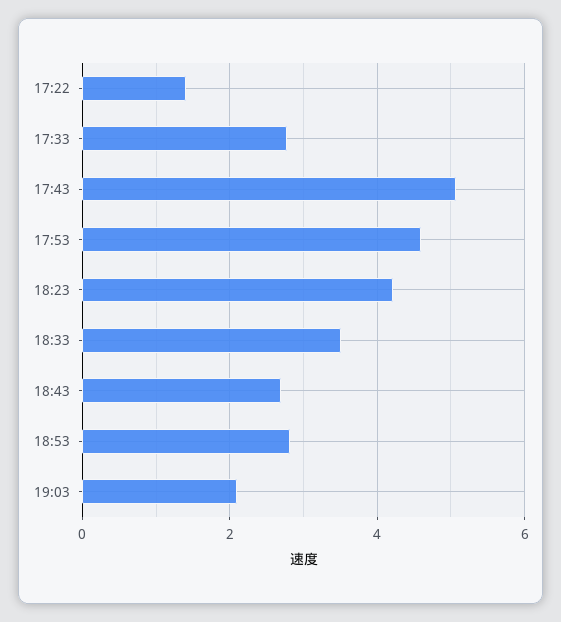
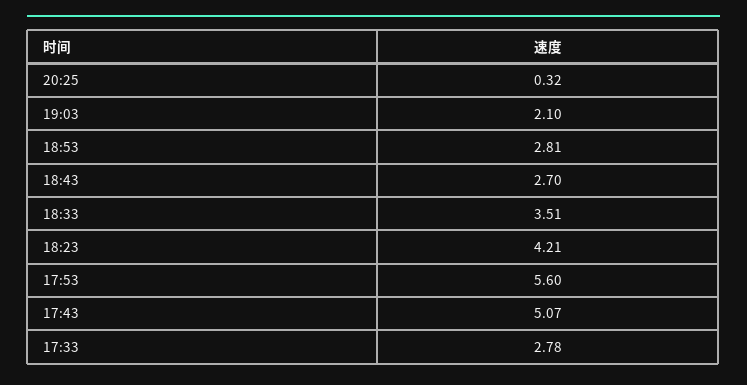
17:22: 1.4 -> none
17:53: 4.6 -> 5.6
20:25: none -> 0.32

